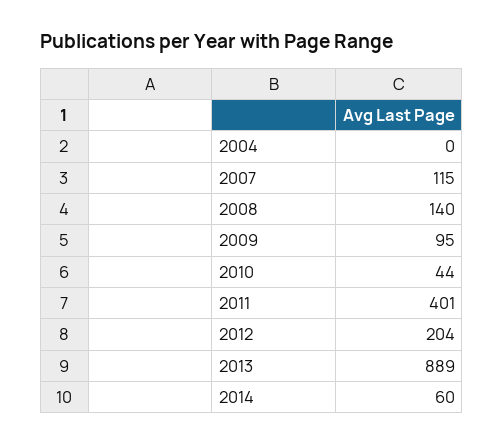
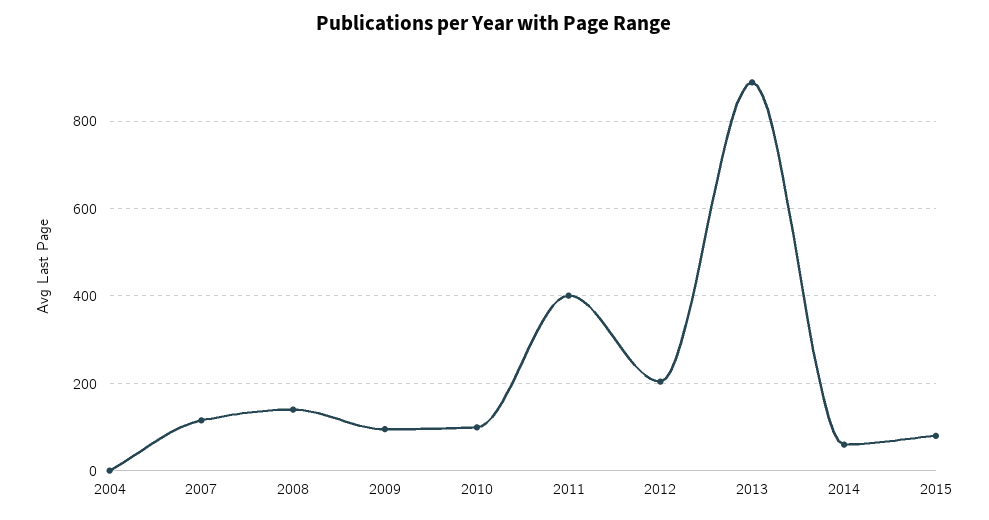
2010: 44 -> 100
2015: none -> 80

